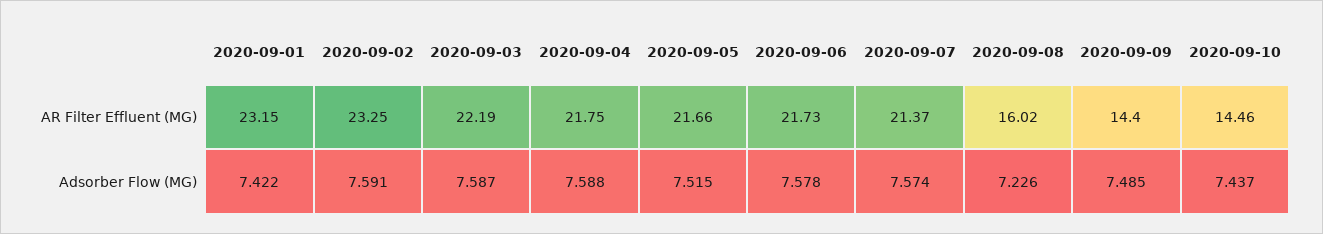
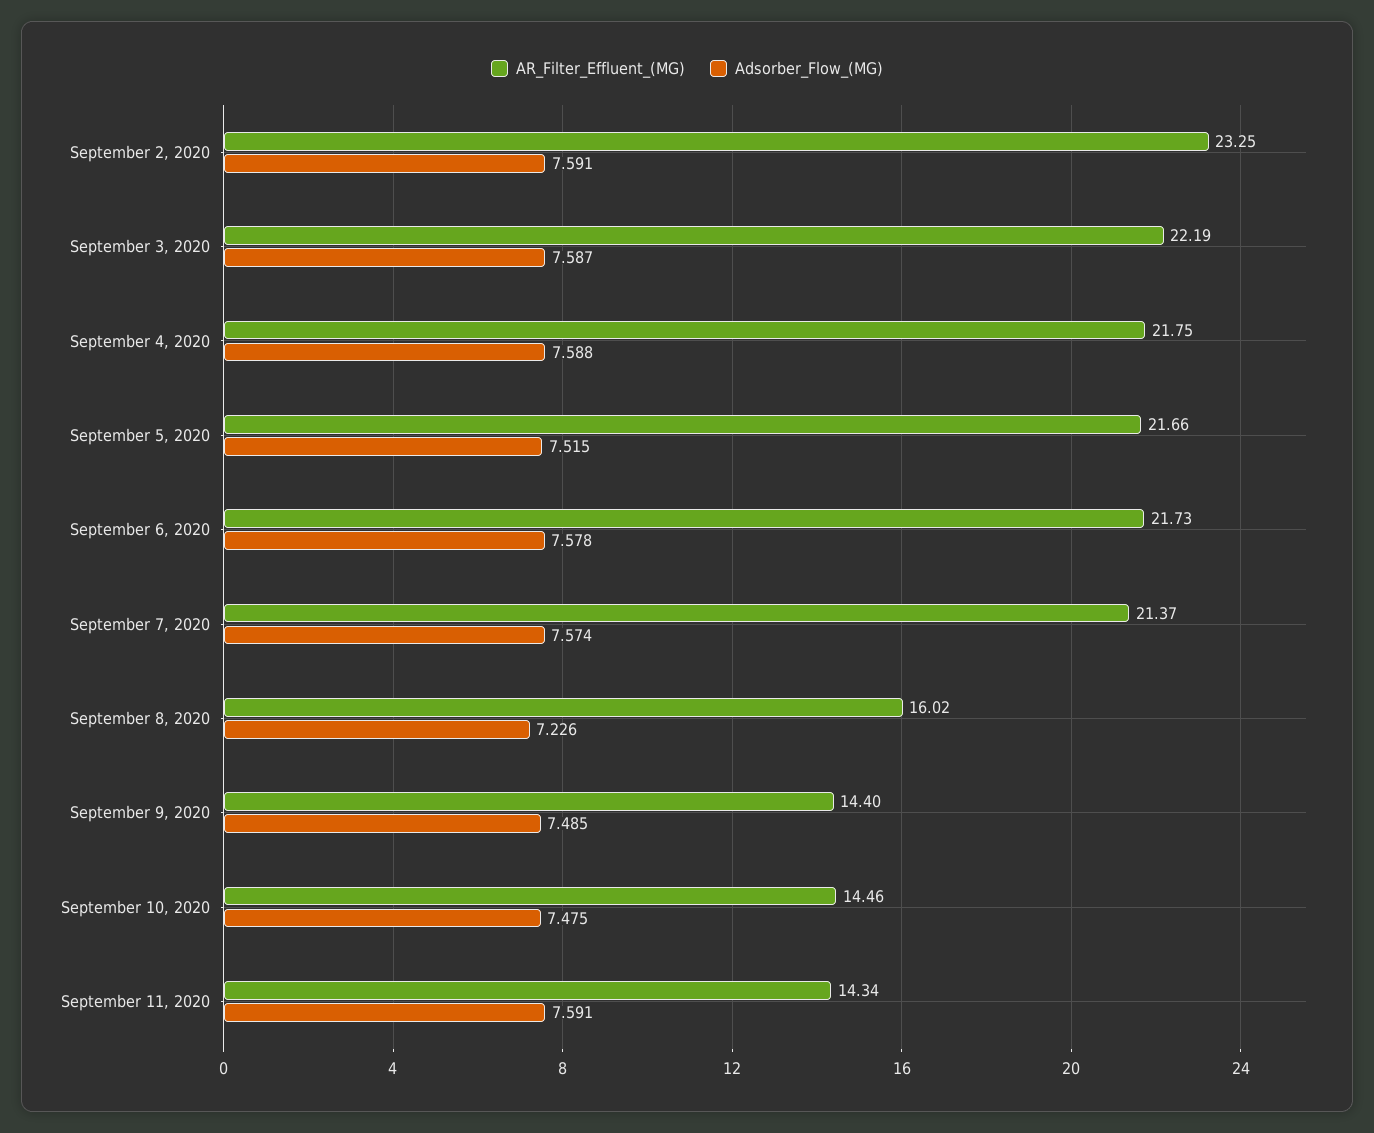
AR Filter Effluent (MG), 2020-09-01: 23.15 -> none
Adsorber Flow (MG), 2020-09-01: 7.422 -> none
Adsorber Flow (MG), 2020-09-10: 7.437 -> 7.475
AR Filter Effluent (MG), September 11, 2020: none -> 14.34
Adsorber Flow (MG), September 11, 2020: none -> 7.591

